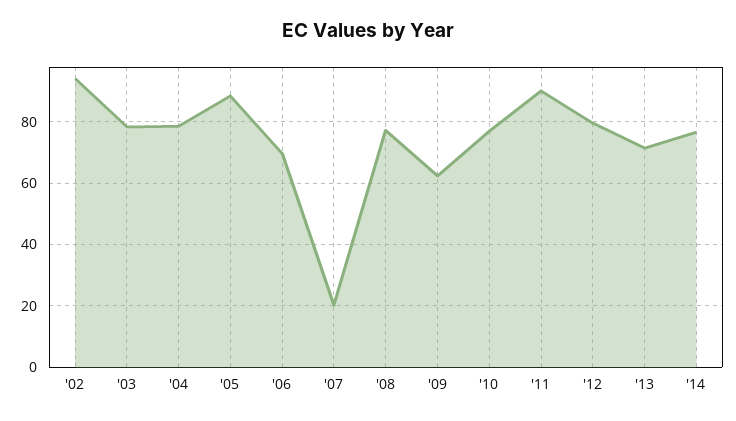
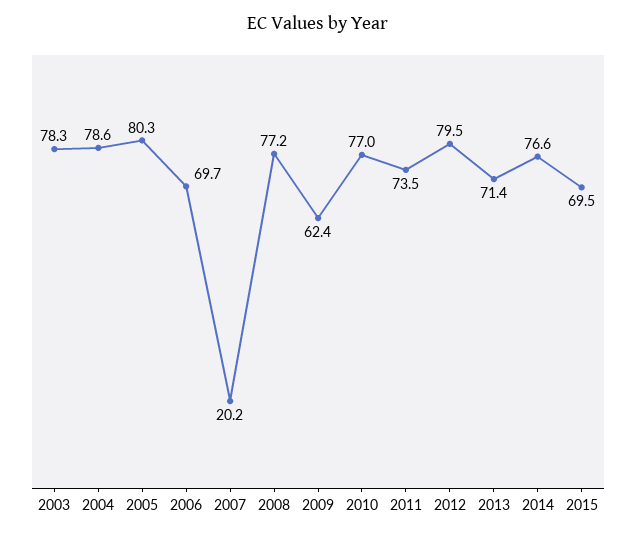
'02: 94 -> none
'05: 88 -> 80.3
'11: 90 -> 73.5
2015: none -> 69.5

